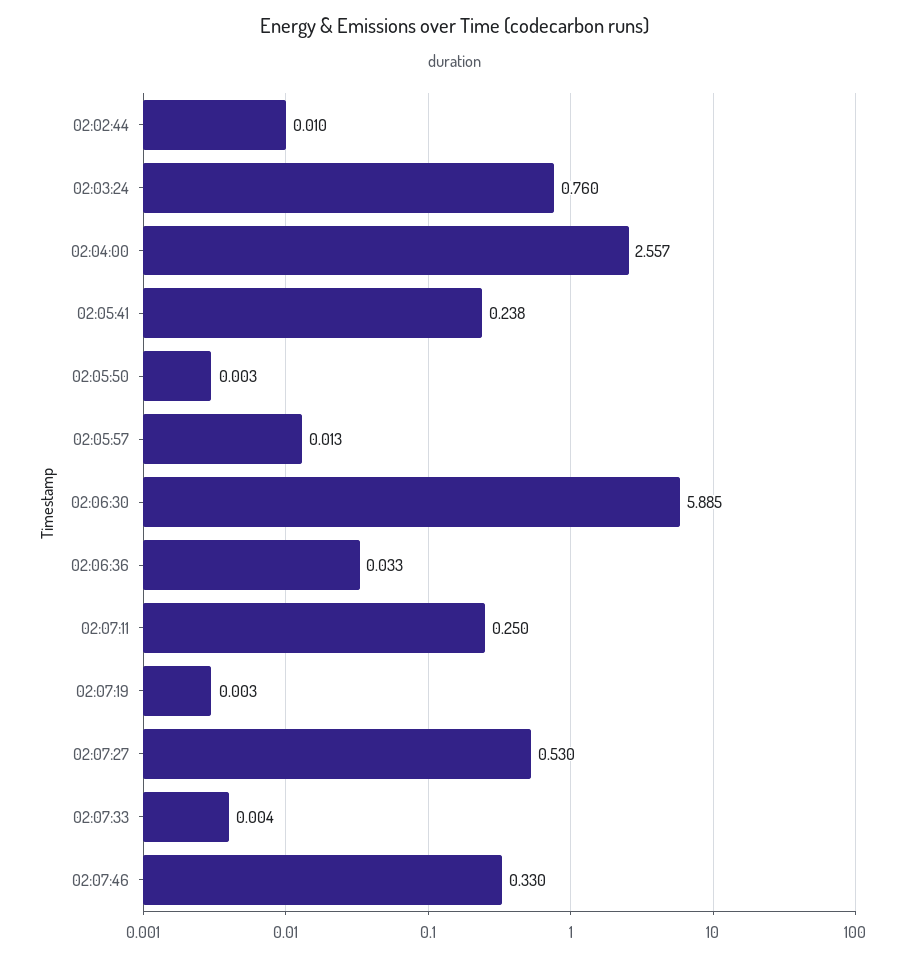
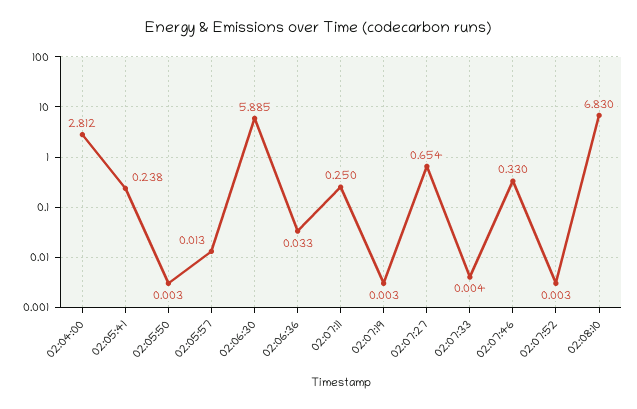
02:02:44: 0.01 -> none
02:03:24: 0.76 -> none
02:04:00: 2.557 -> 2.812
02:07:27: 0.53 -> 0.654
02:07:52: none -> 0.003
02:08:10: none -> 6.83

